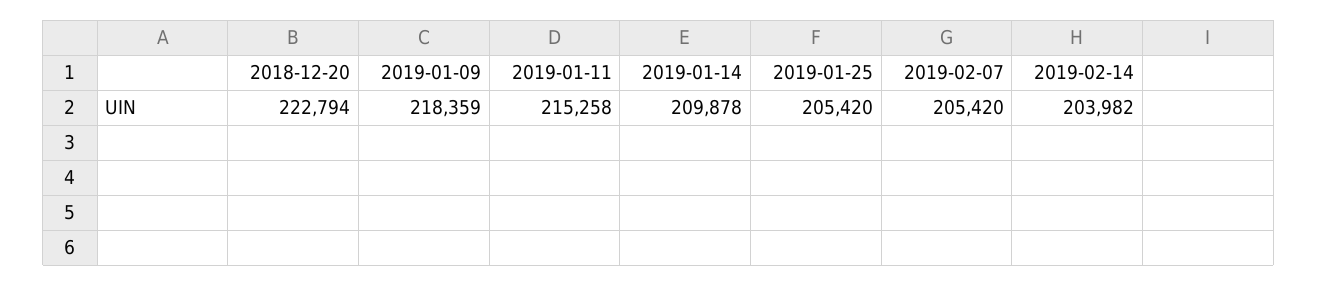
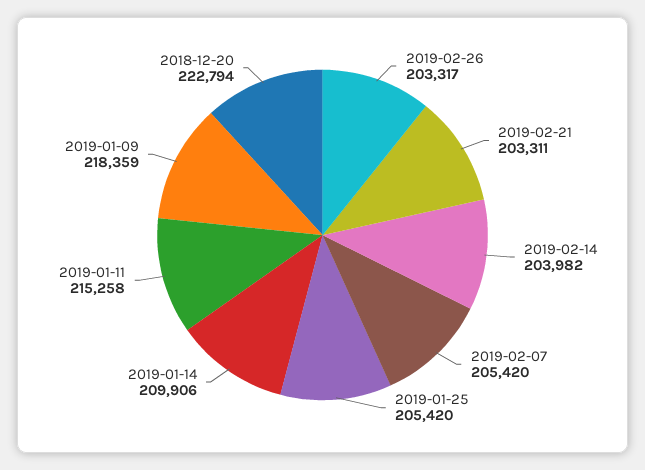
2019-01-14: 209878 -> 209906
2019-02-26: none -> 203317
2019-02-21: none -> 203311

